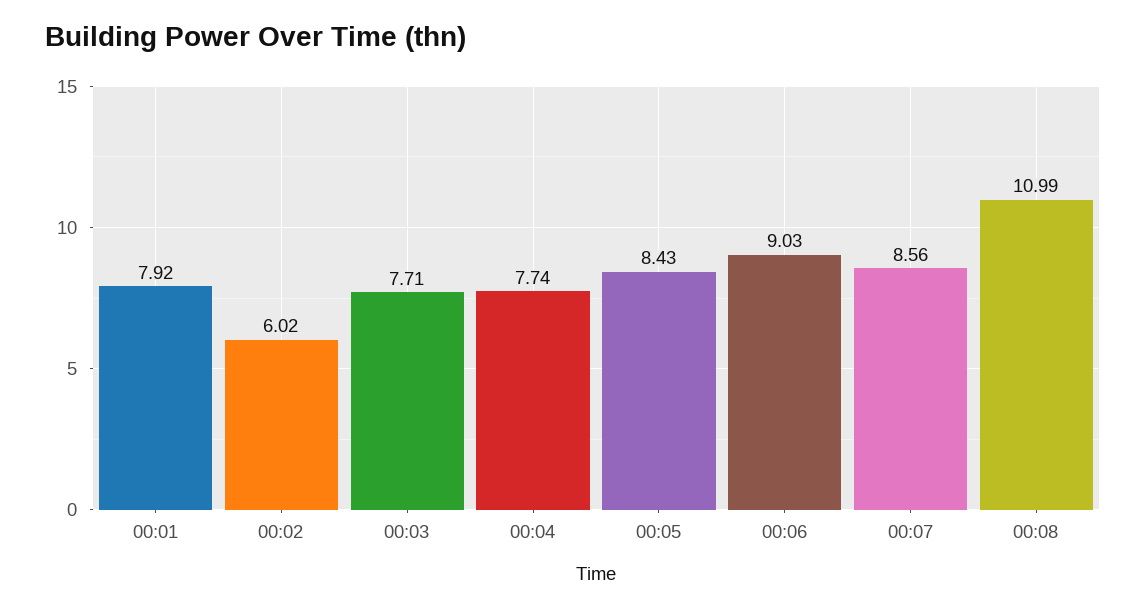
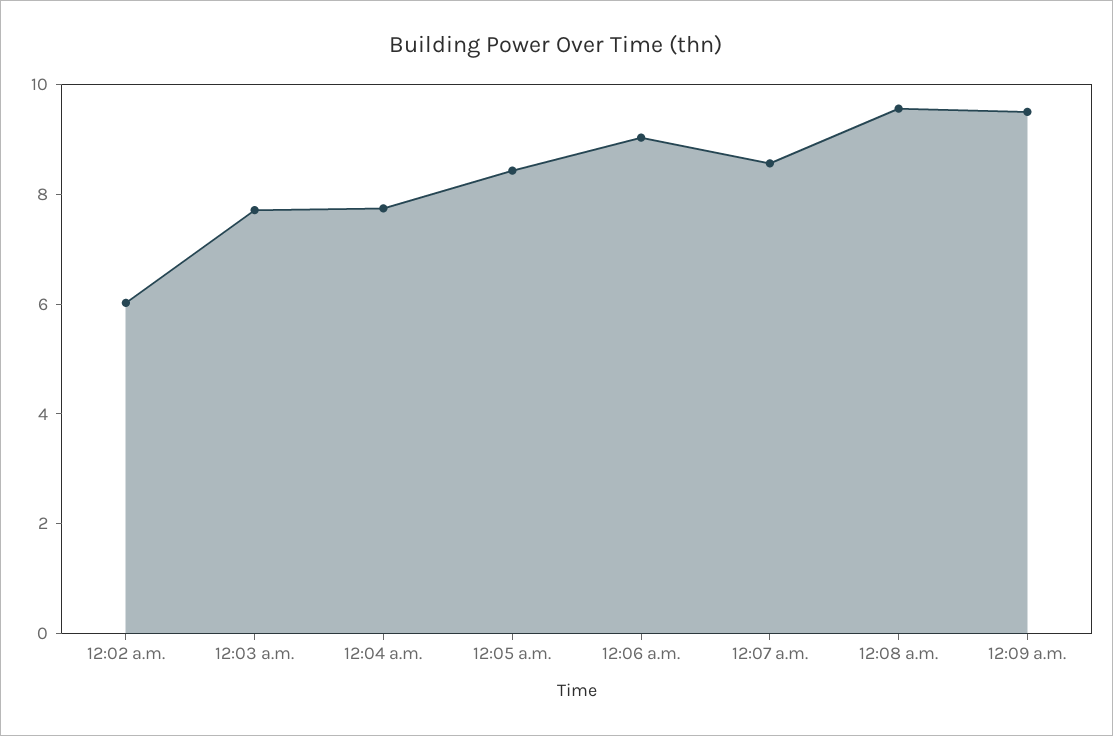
00:01: 7.92 -> none
00:08: 10.99 -> 9.5
12:09 a.m.: none -> 9.5

